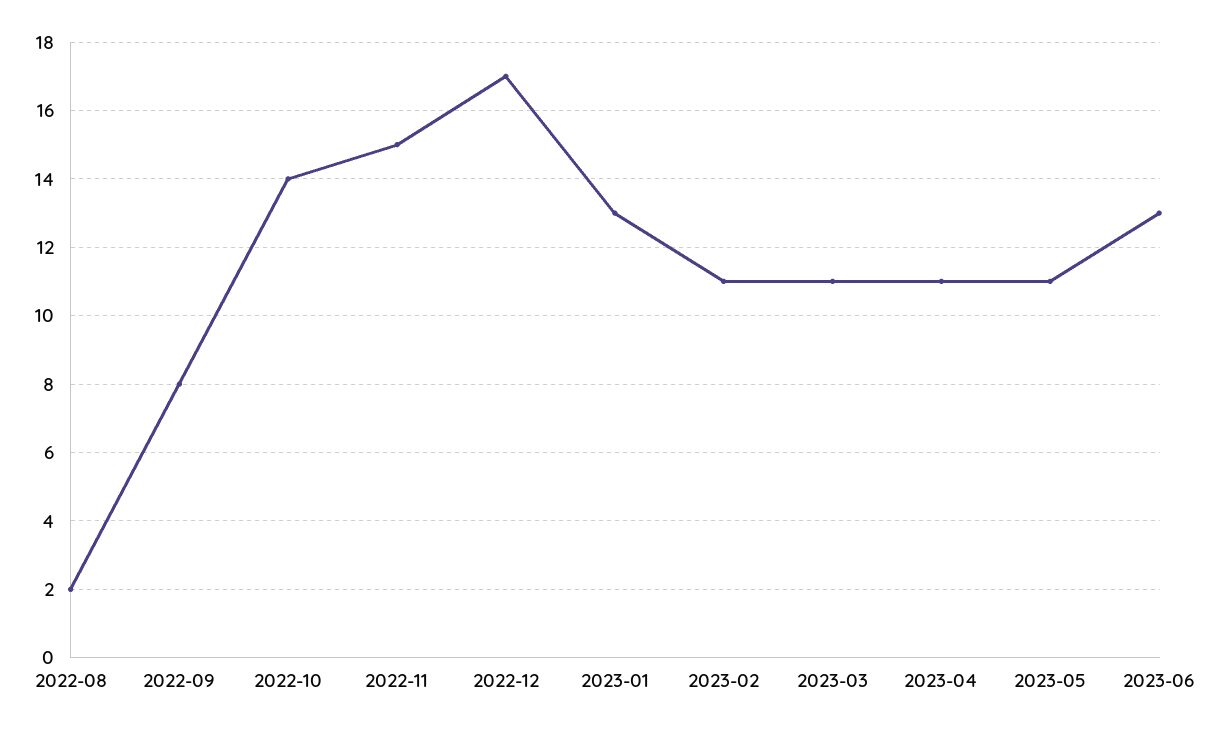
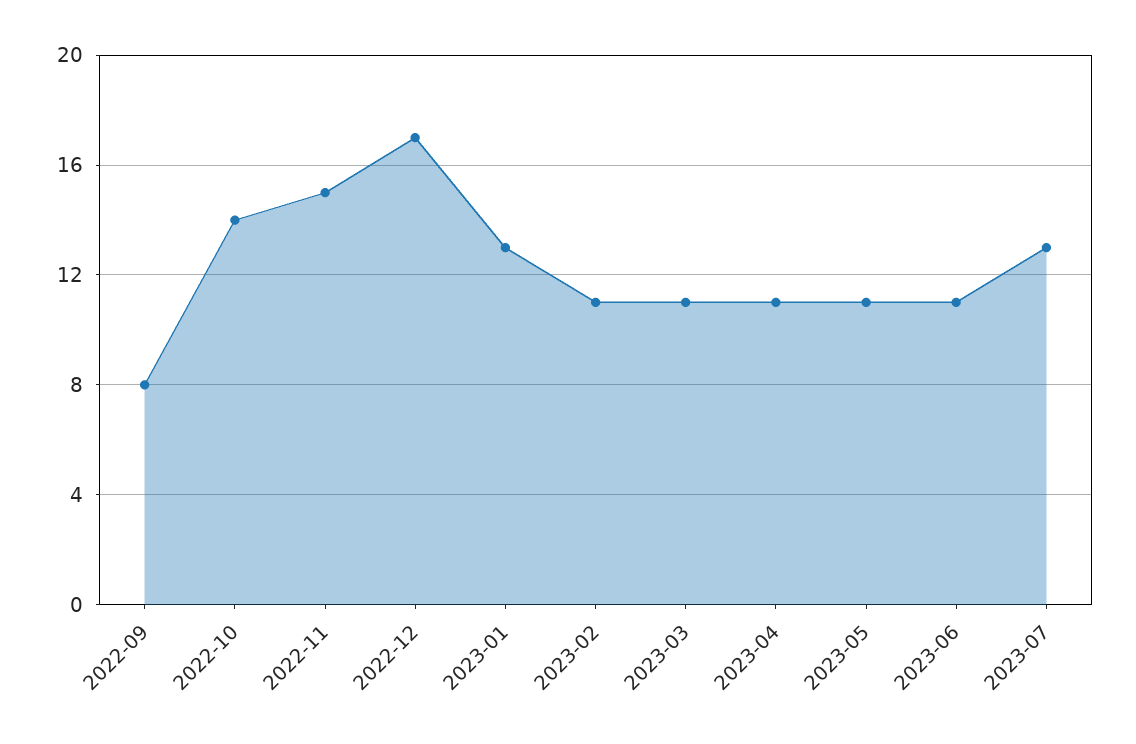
2022-08: 2 -> none
2023-06: 13 -> 11
2023-07: none -> 13

